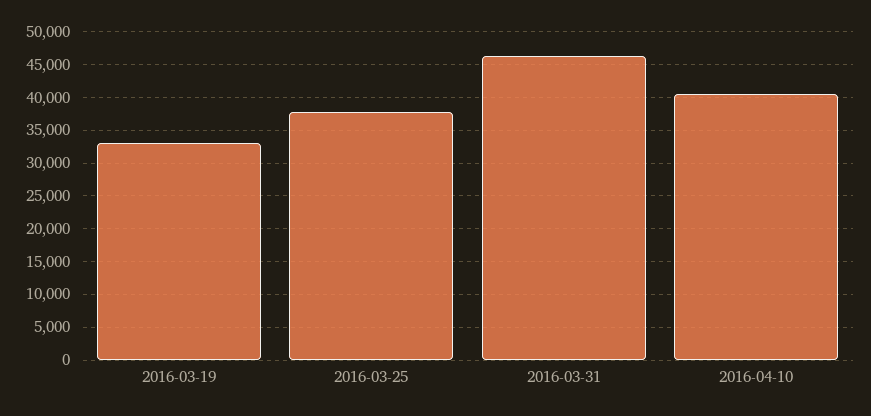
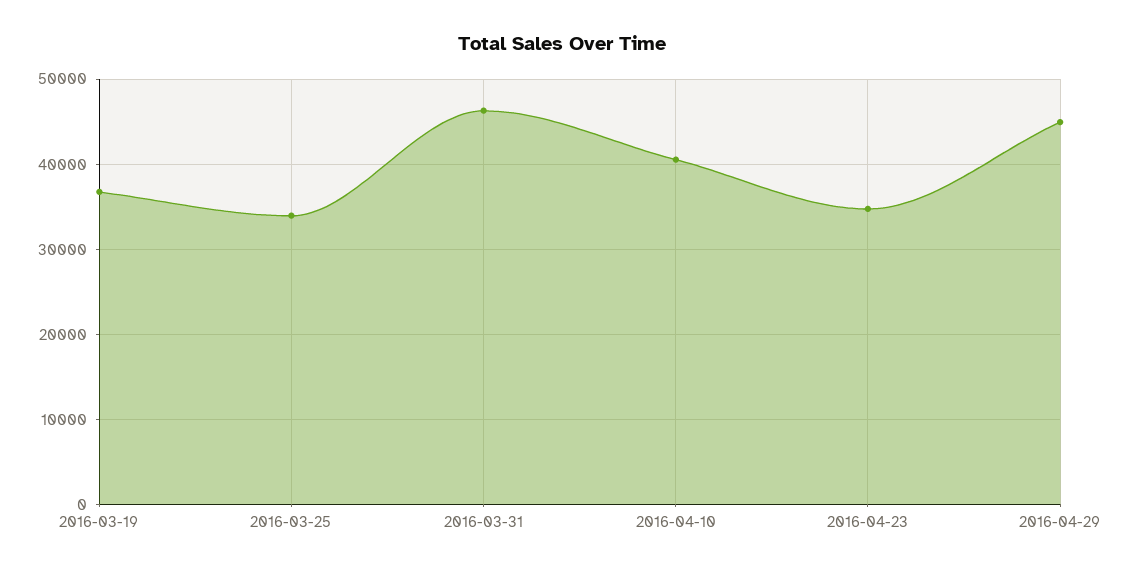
2016-03-19: 33000 -> 37000
2016-03-25: 38000 -> 34000
2016-04-23: none -> 35000
2016-04-29: none -> 45000

